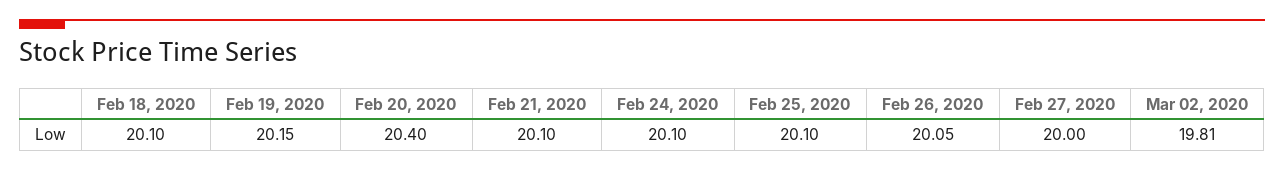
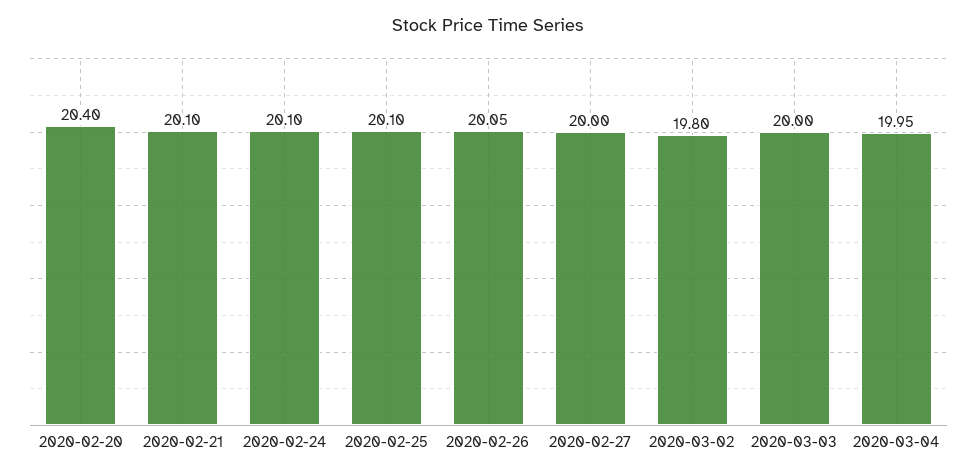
Feb 18, 2020: 20.1 -> none
Feb 19, 2020: 20.15 -> none
Mar 02, 2020: 19.81 -> 19.8
2020-03-03: none -> 20
2020-03-04: none -> 19.95

